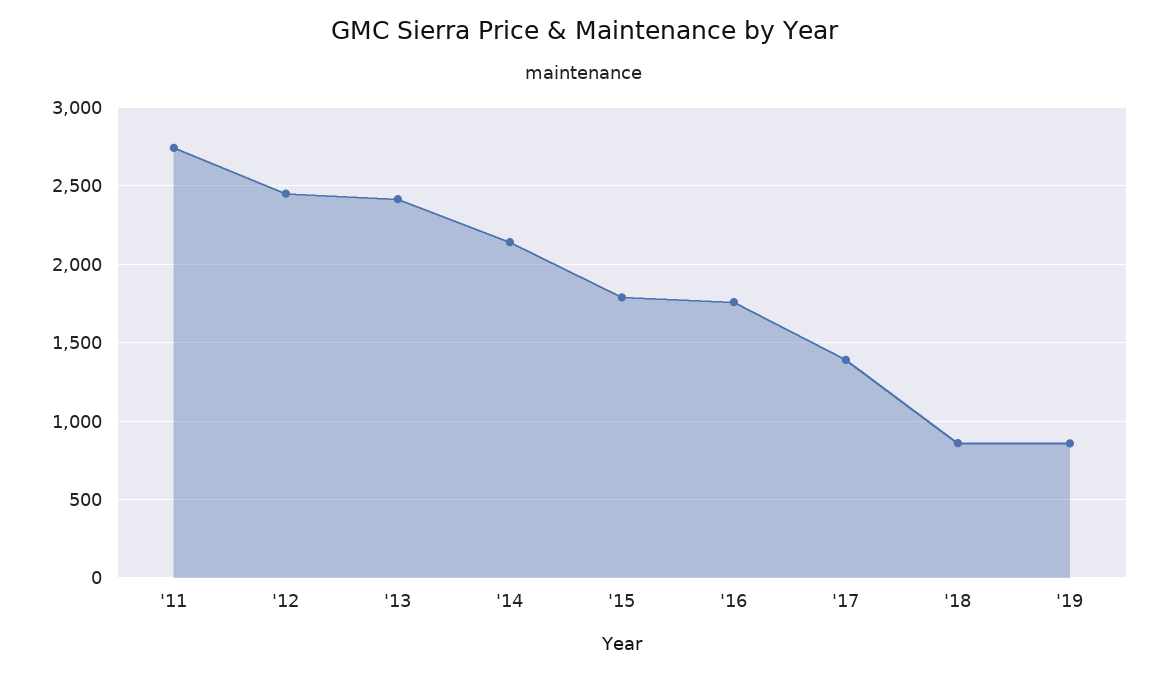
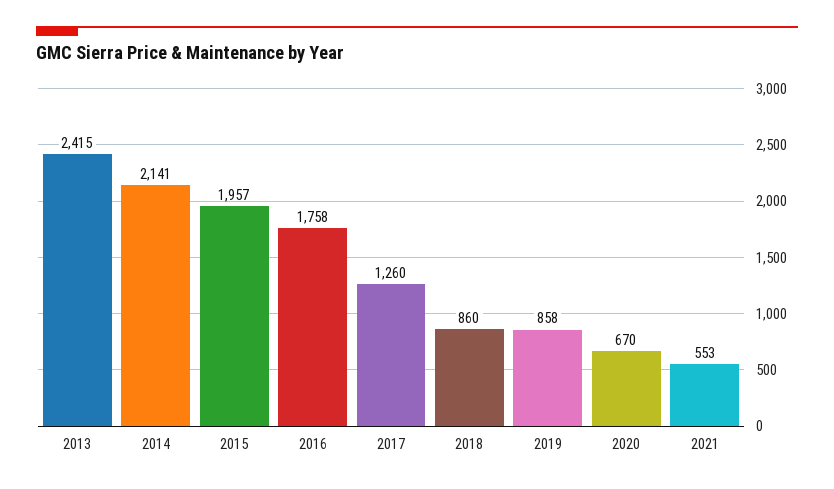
'11: 2750 -> none
'12: 2450 -> none
'15: 1800 -> 1957
'17: 1400 -> 1260
2020: none -> 670
2021: none -> 553

